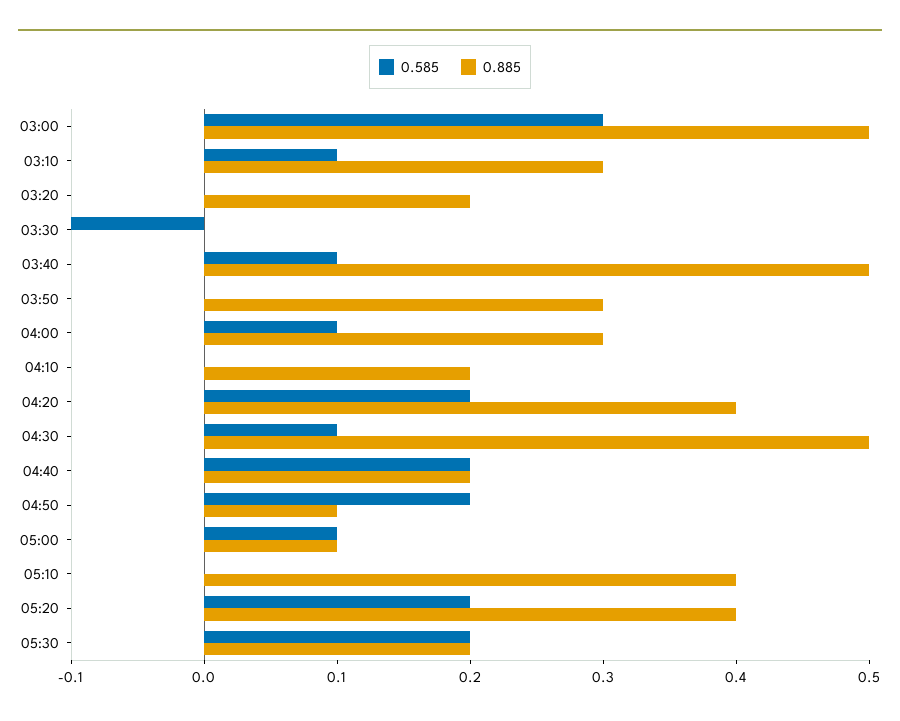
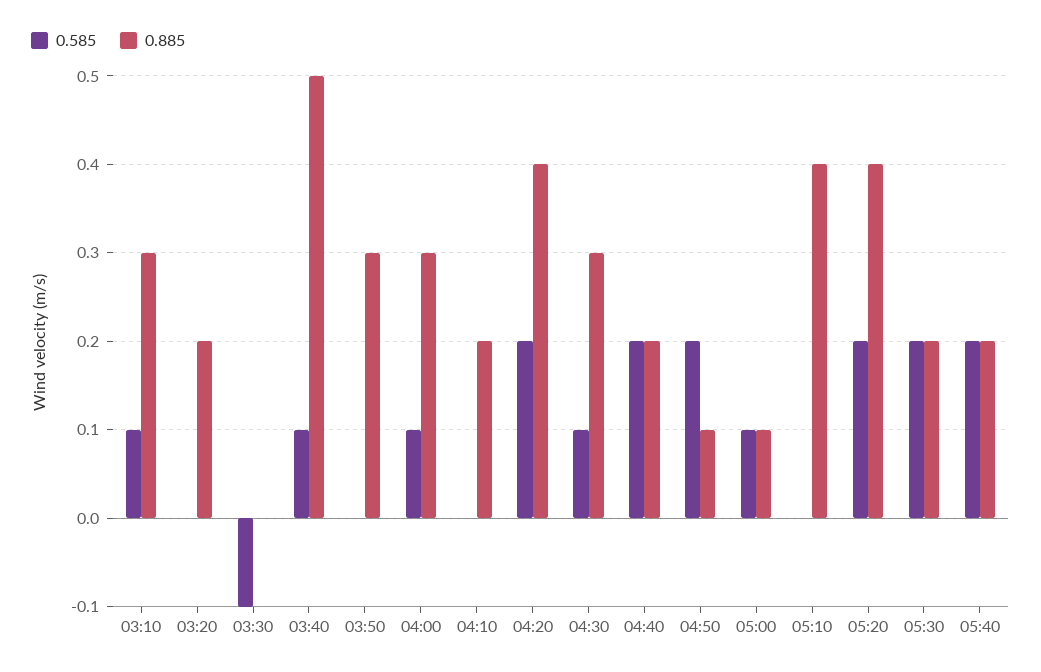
0.585, 03:00: 0.3 -> none
0.885, 03:00: 0.5 -> none
0.885, 04:30: 0.5 -> 0.3
0.585, 05:40: none -> 0.2
0.885, 05:40: none -> 0.2

